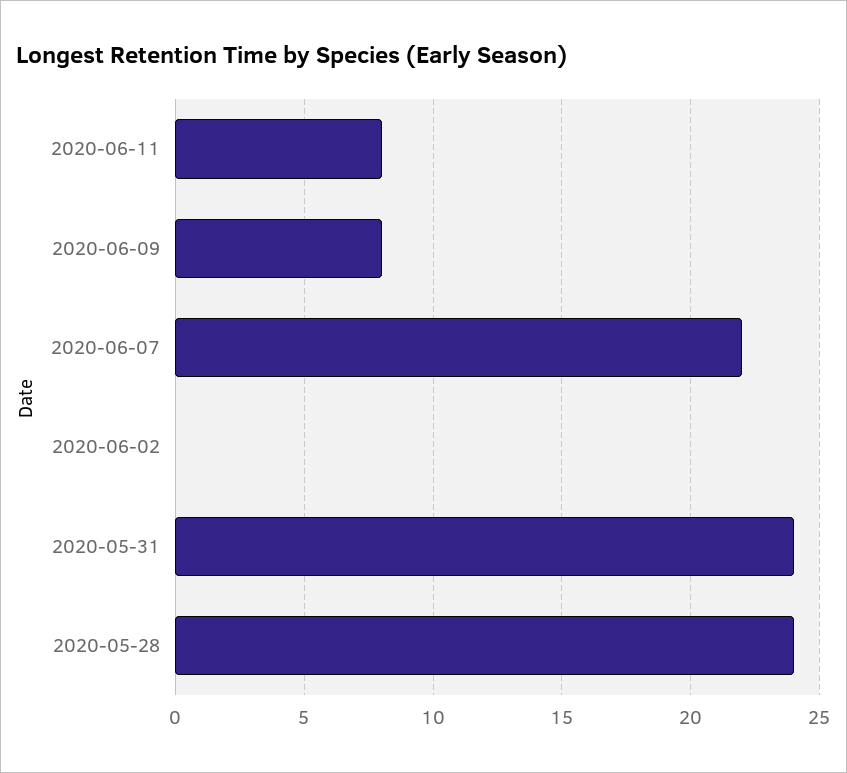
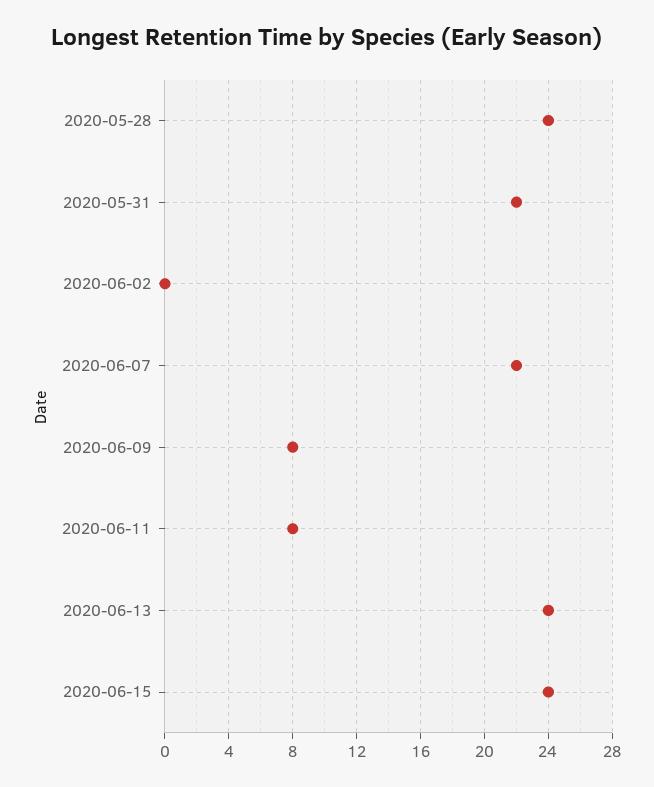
2020-05-31: 24 -> 22
2020-06-13: none -> 24
2020-06-15: none -> 24

